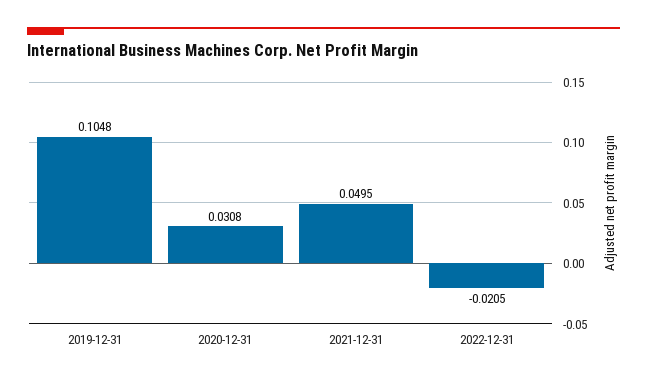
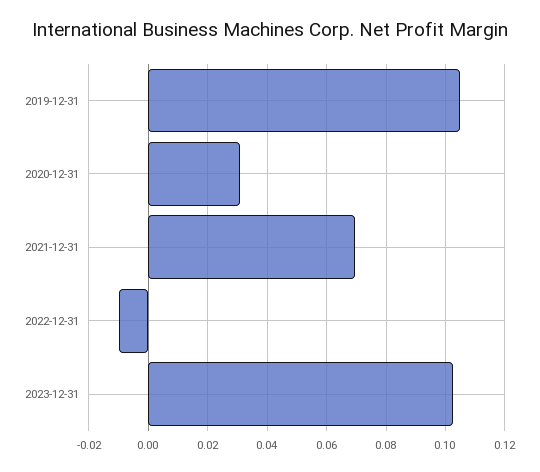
2021-12-31: 0.0495 -> 0.07
2022-12-31: -0.0205 -> -0.01
2023-12-31: none -> 0.1025

